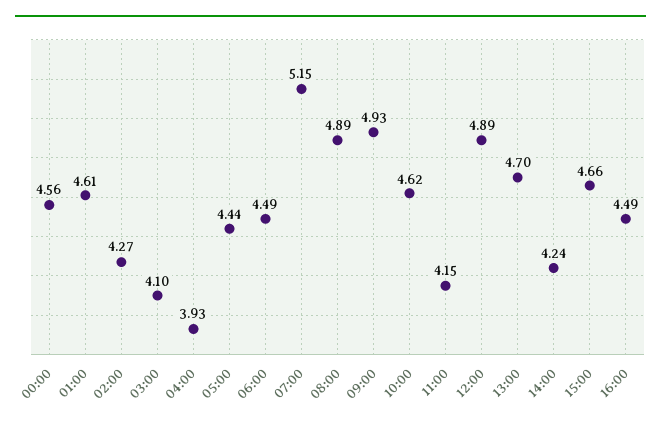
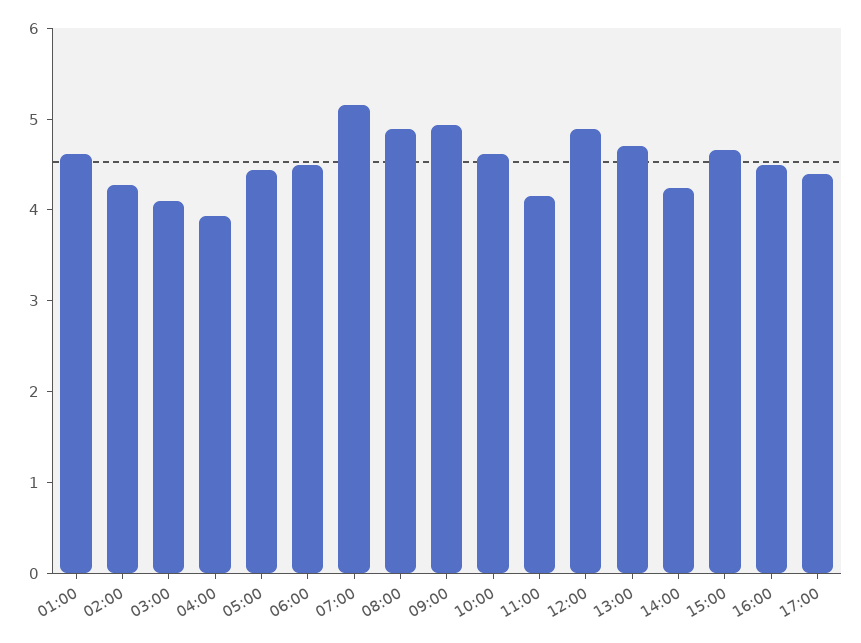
00:00: 4.56 -> none
17:00: none -> 4.4

